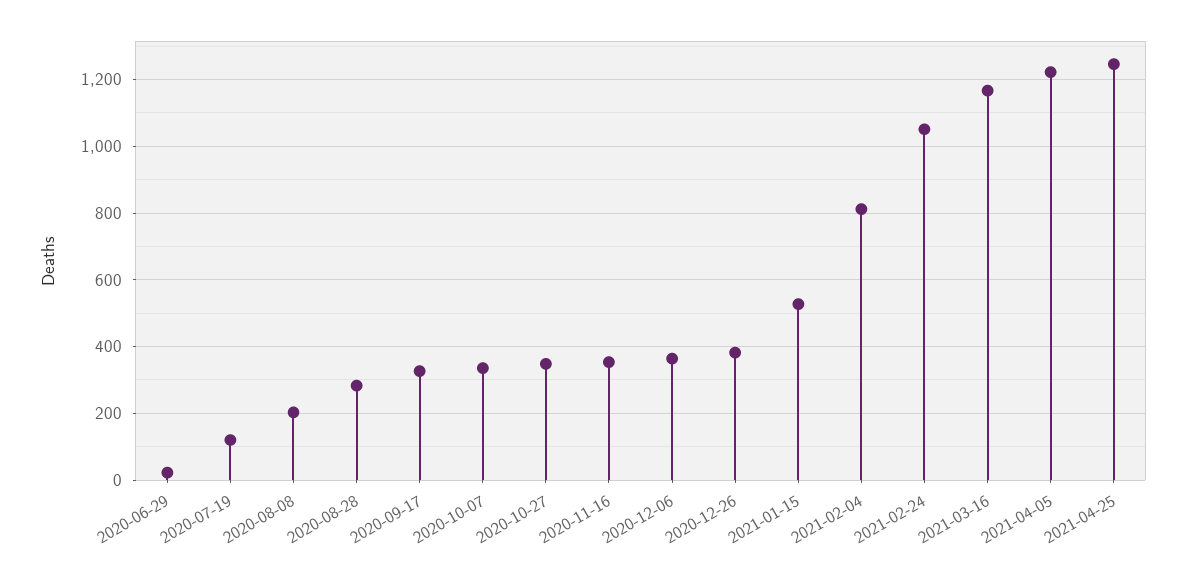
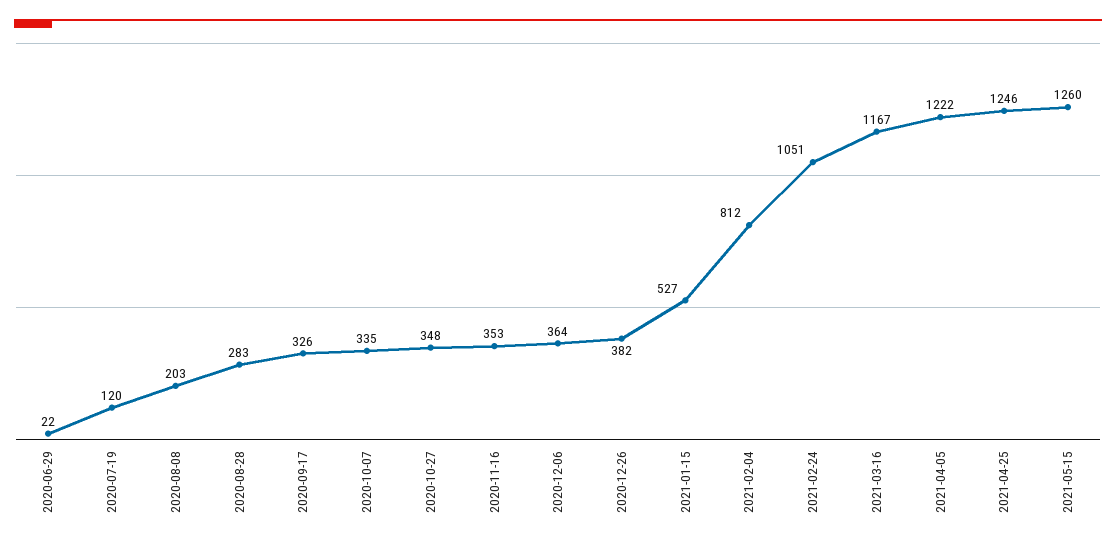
2021-05-15: none -> 1260

